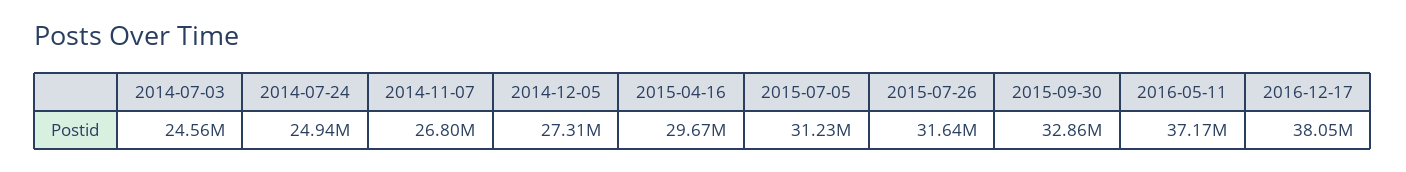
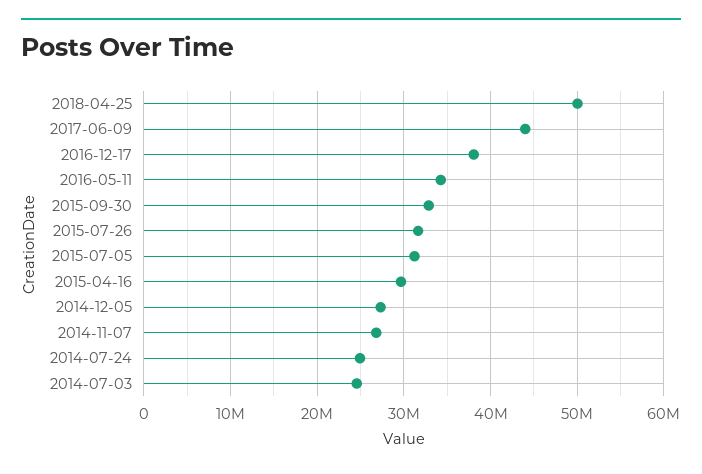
2016-05-11: 37170000 -> 34000000
2018-04-25: none -> 50000000
2017-06-09: none -> 44000000

